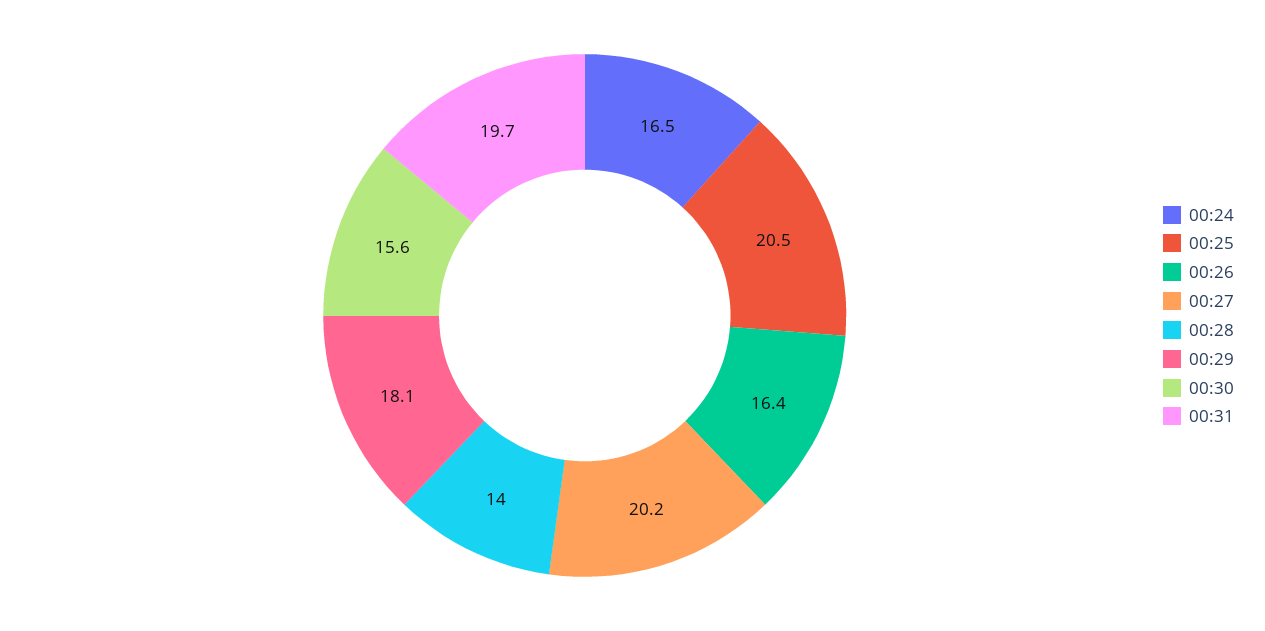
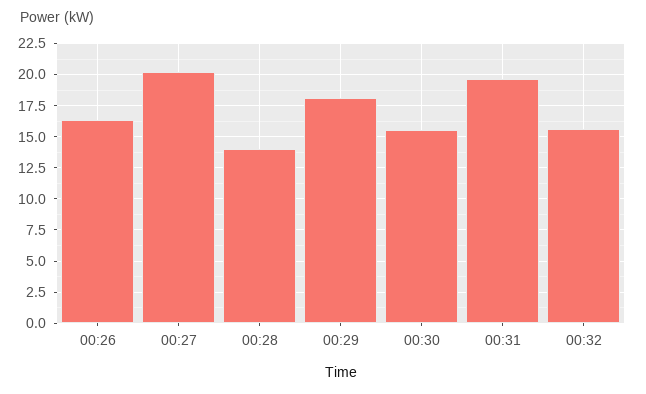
00:24: 16.5 -> none
00:25: 20.5 -> none
00:32: none -> 15.5

